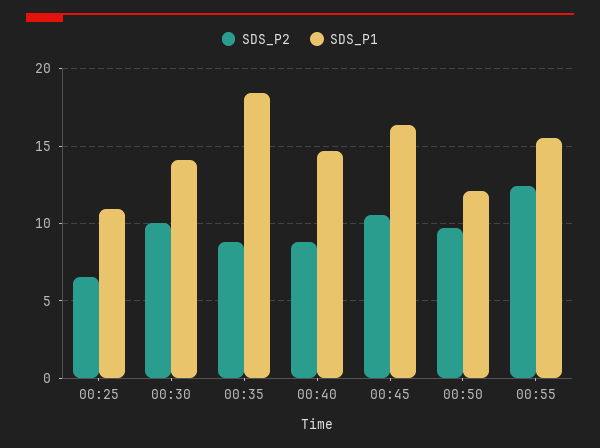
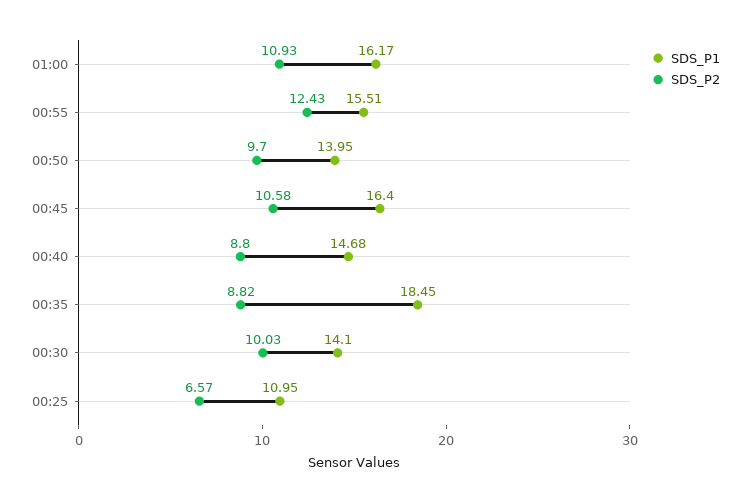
SDS_P1, 00:50: 12 -> 13.95
SDS_P1, 01:00: none -> 16.17
SDS_P2, 01:00: none -> 10.93

